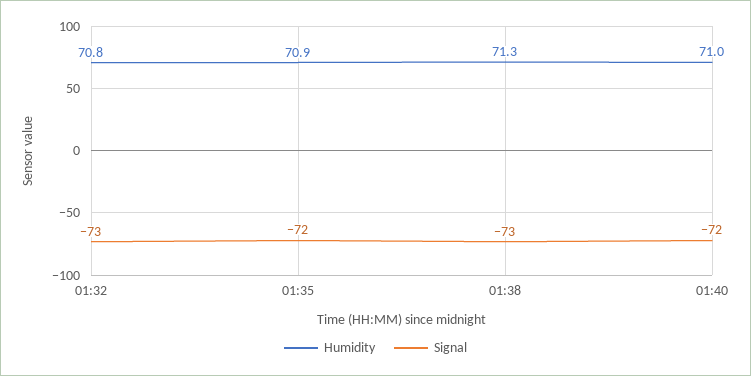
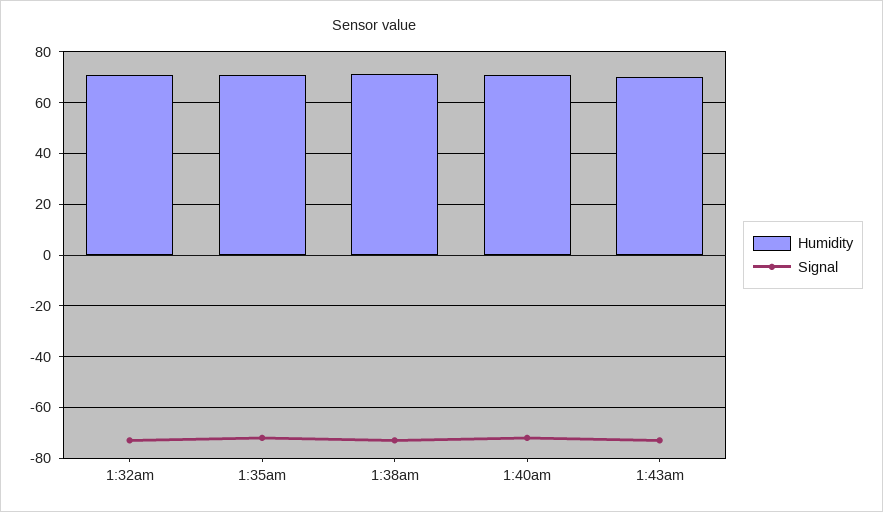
Humidity, 1:43am: none -> 70
Signal, 1:43am: none -> -72.5

